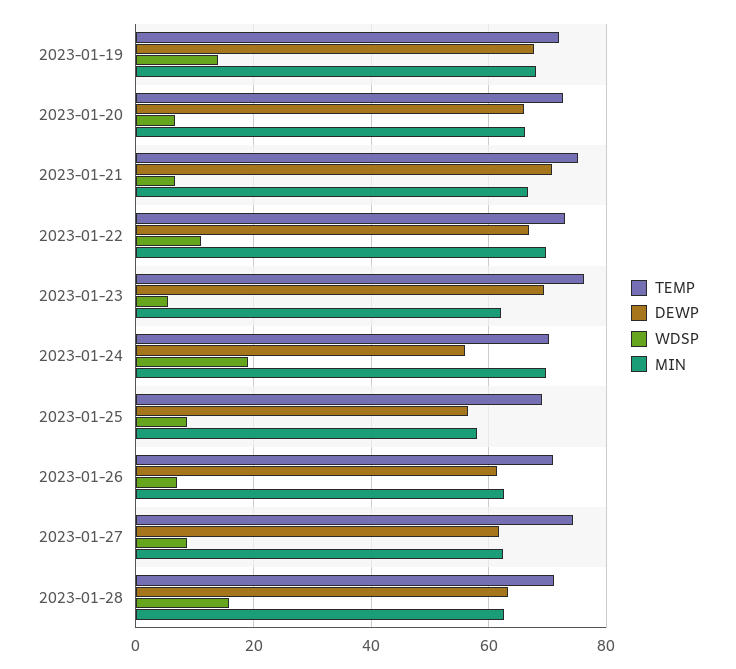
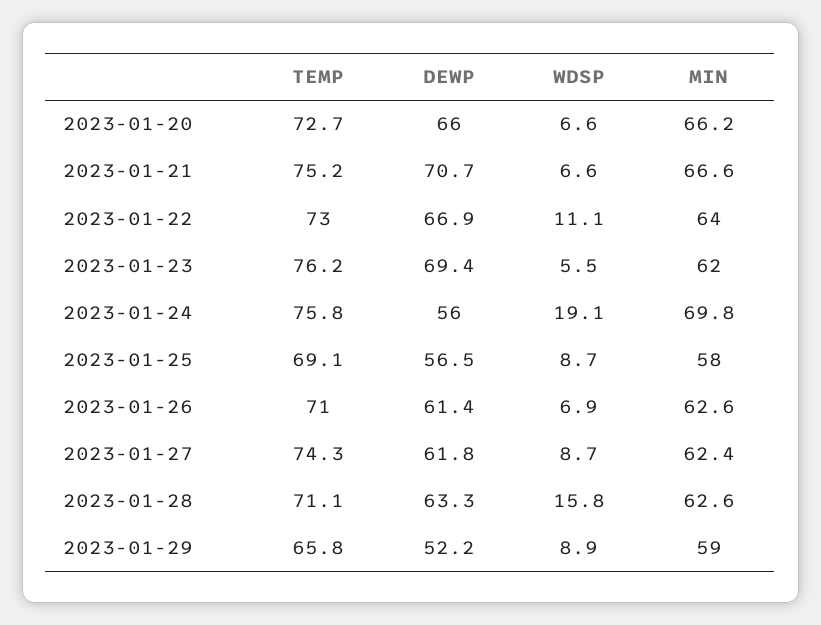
TEMP, 2023-01-19: 72 -> none
DEWP, 2023-01-19: 68 -> none
WDSP, 2023-01-19: 14 -> none
MIN, 2023-01-19: 68 -> none
MIN, 2023-01-22: 70 -> 64
TEMP, 2023-01-24: 70 -> 75.8
TEMP, 2023-01-29: none -> 65.8
DEWP, 2023-01-29: none -> 52.2
WDSP, 2023-01-29: none -> 8.9
MIN, 2023-01-29: none -> 59

